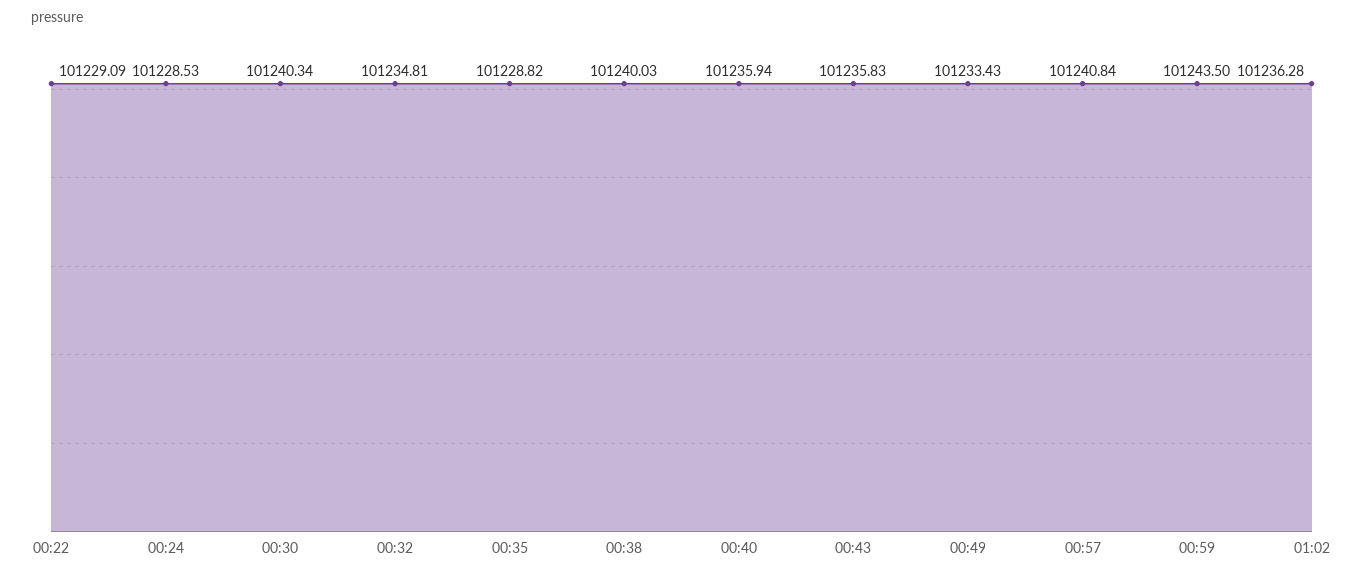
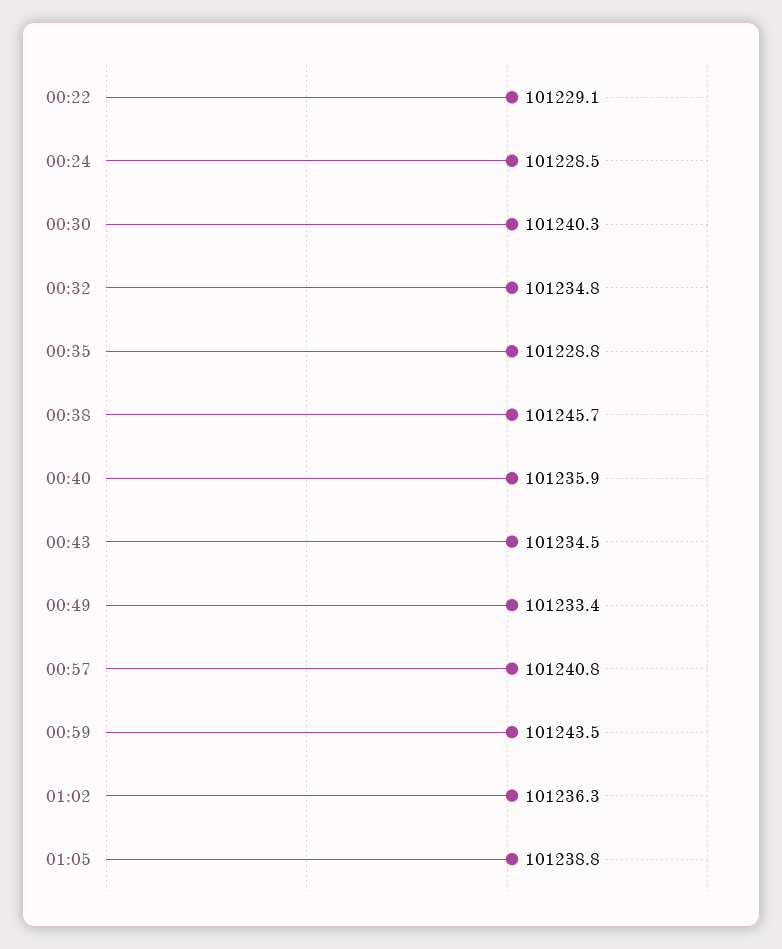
00:38: 101240.03 -> 101245.7
00:43: 101235.83 -> 101234.5
01:05: none -> 101238.8

